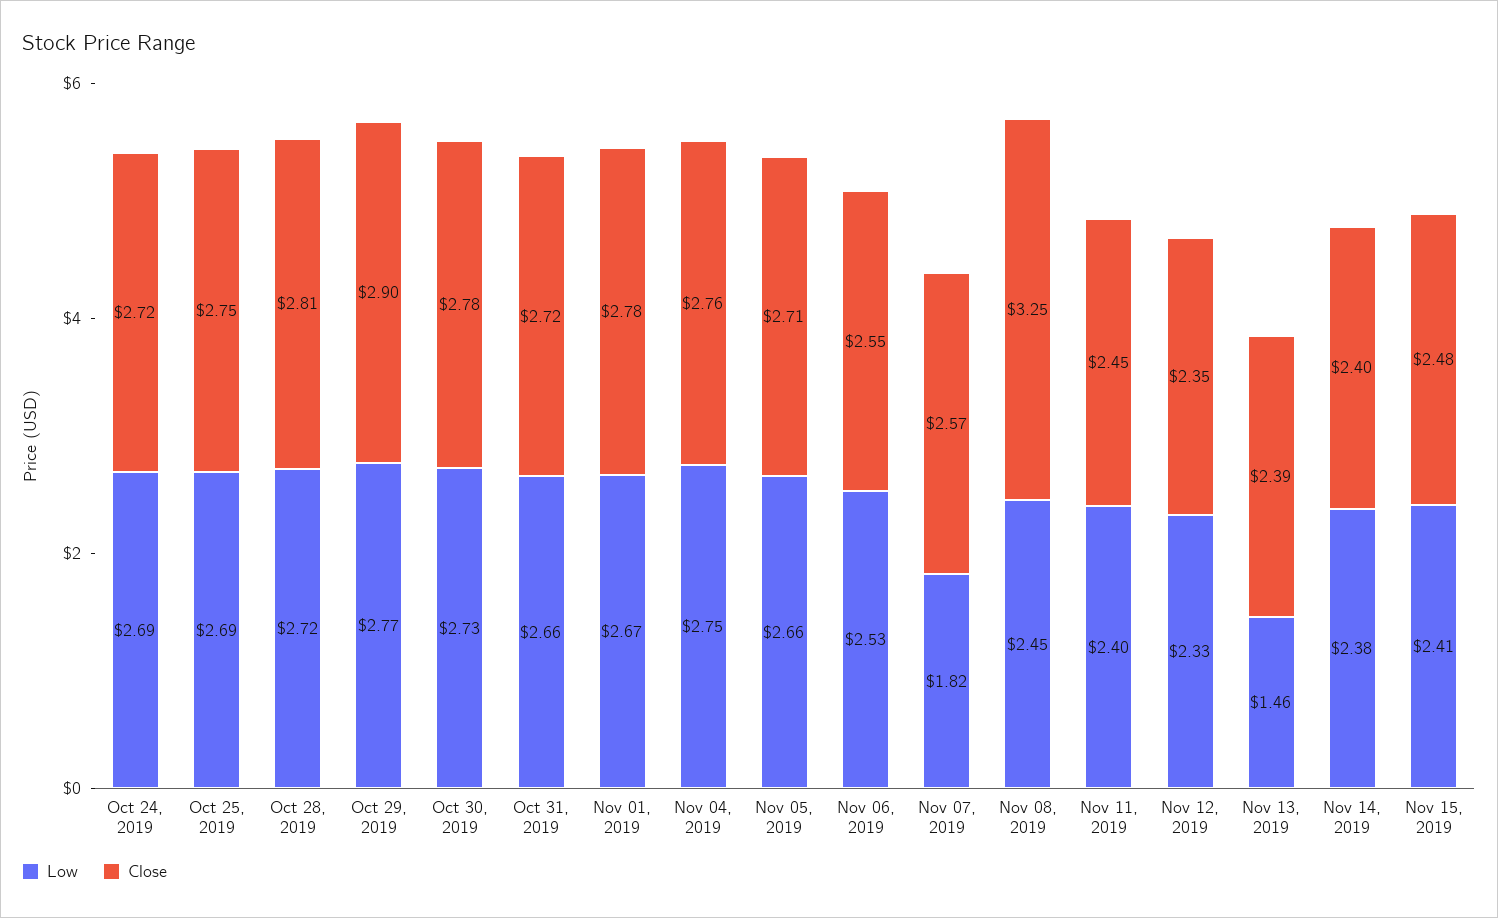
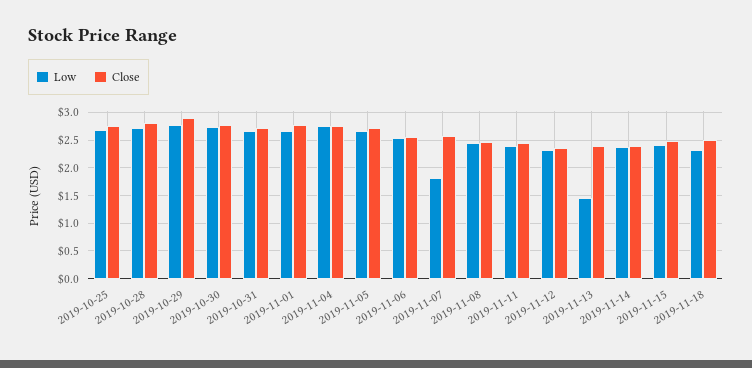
Low, Oct 24, 2019: 2.69 -> none
Close, Oct 24, 2019: 2.72 -> none
Close, Nov 08, 2019: 3.25 -> 2.5
Low, 2019-11-18: none -> 2.25
Close, 2019-11-18: none -> 2.5

